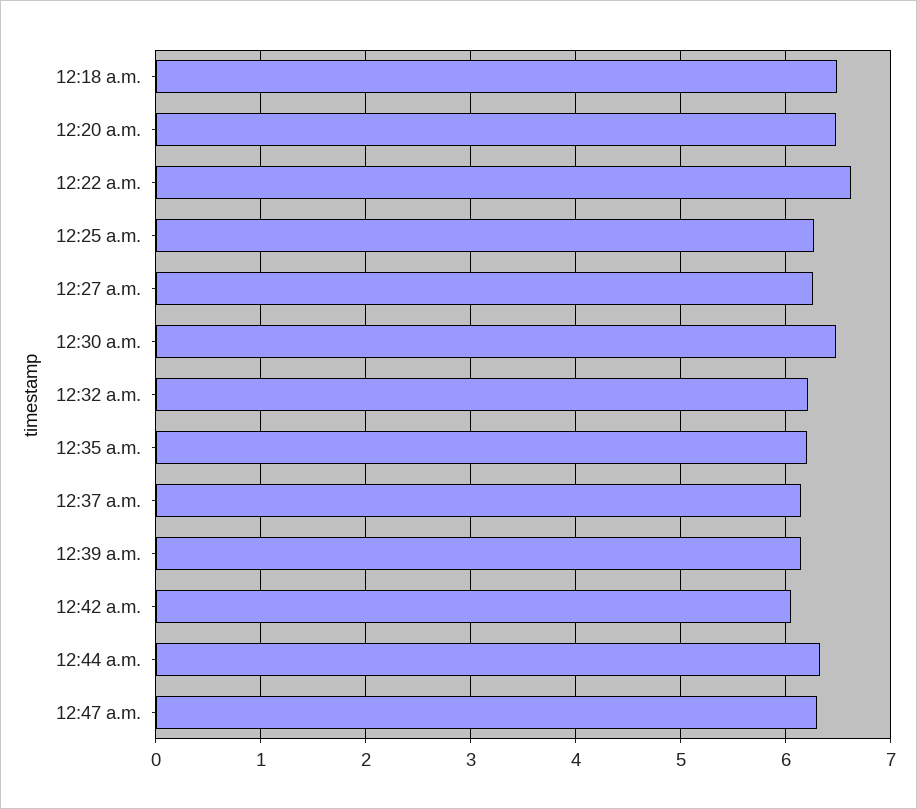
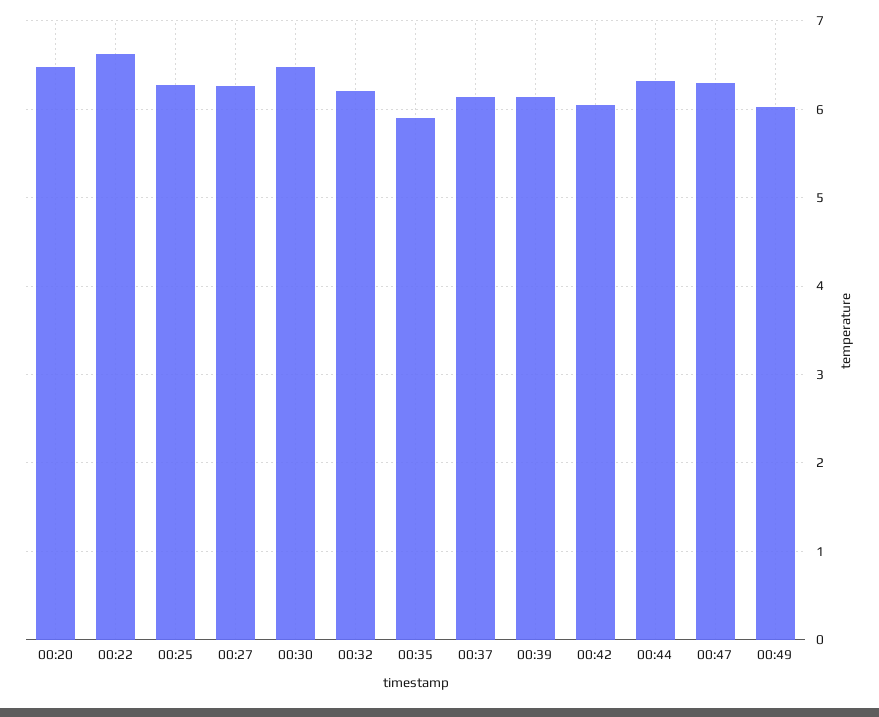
12:18 a.m.: 6.5 -> none
12:35 a.m.: 6.2 -> 5.9
00:49: none -> 6

